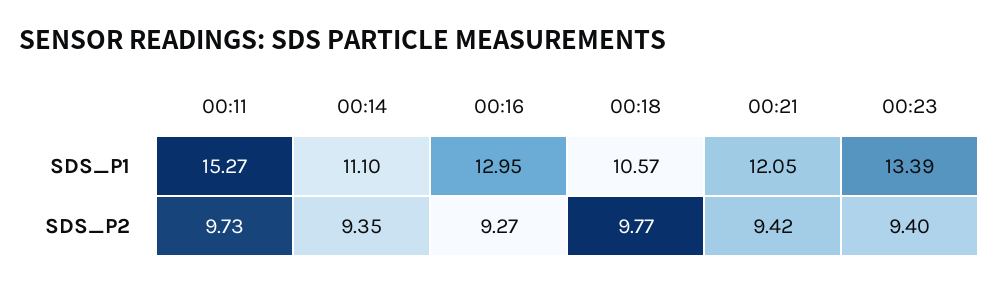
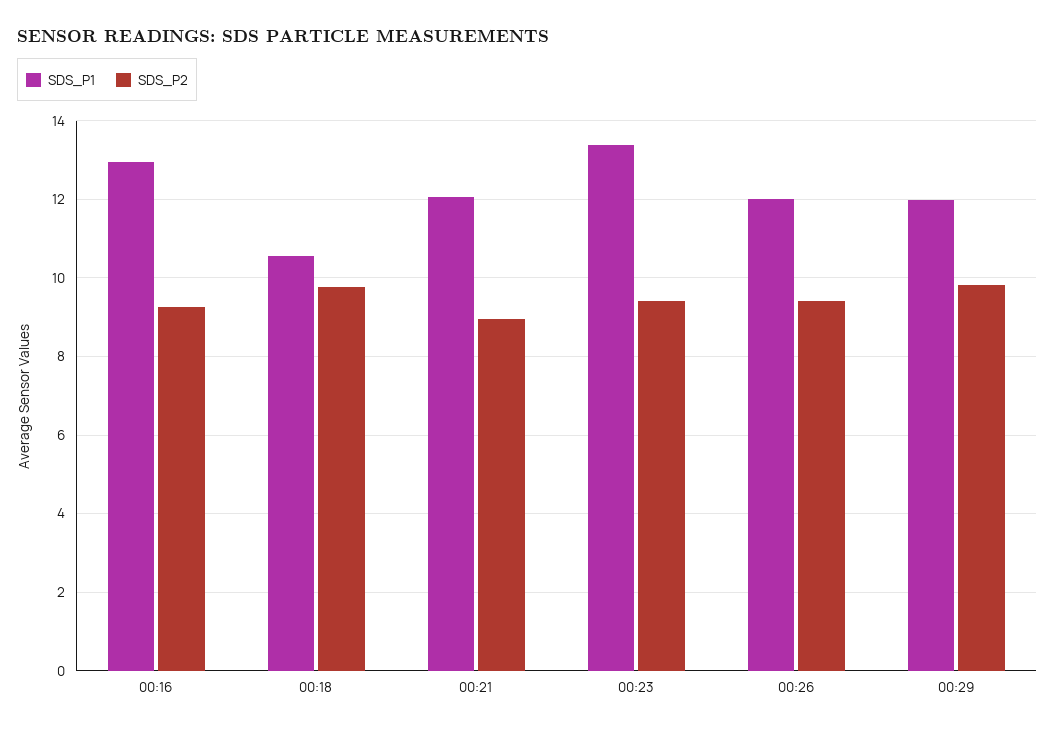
SDS_P1, 00:11: 15.27 -> none
SDS_P1, 00:14: 11.1 -> none
SDS_P2, 00:11: 9.73 -> none
SDS_P2, 00:14: 9.35 -> none
SDS_P2, 00:21: 9.42 -> 9
SDS_P1, 00:26: none -> 12
SDS_P2, 00:26: none -> 9.4
SDS_P1, 00:29: none -> 12
SDS_P2, 00:29: none -> 9.8

